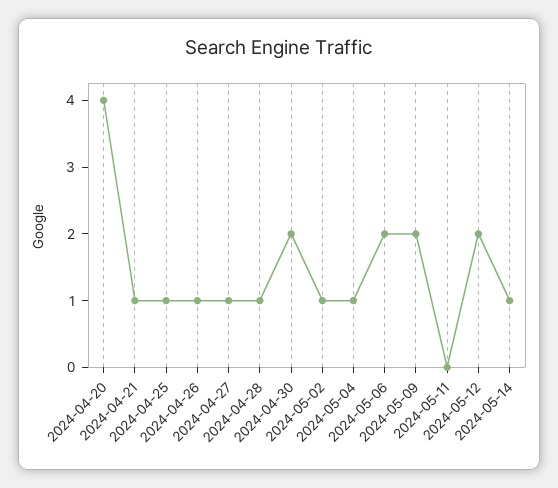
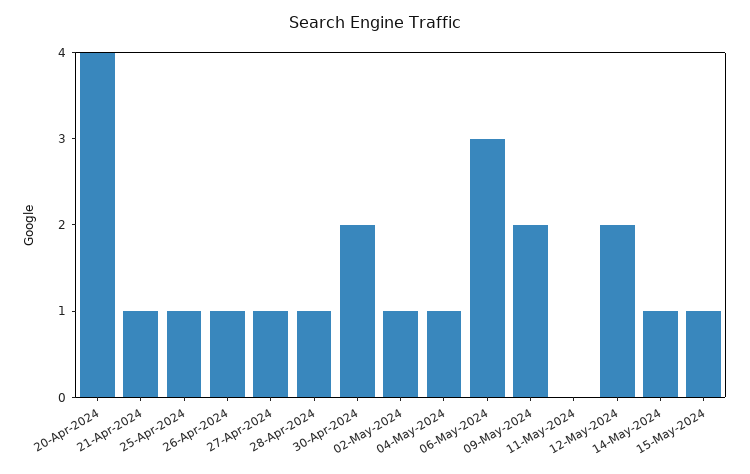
2024-05-06: 2 -> 3
15-May-2024: none -> 1

